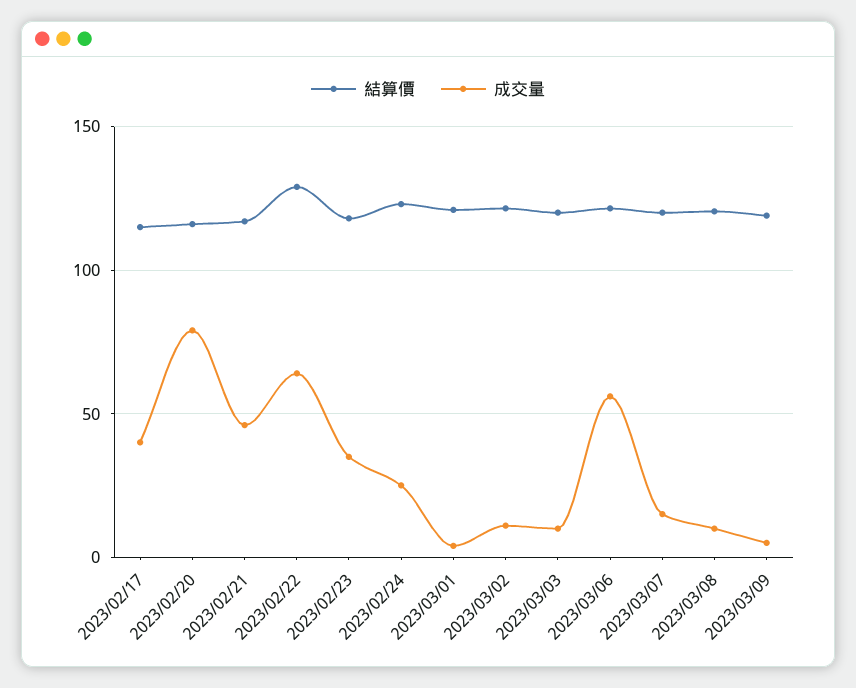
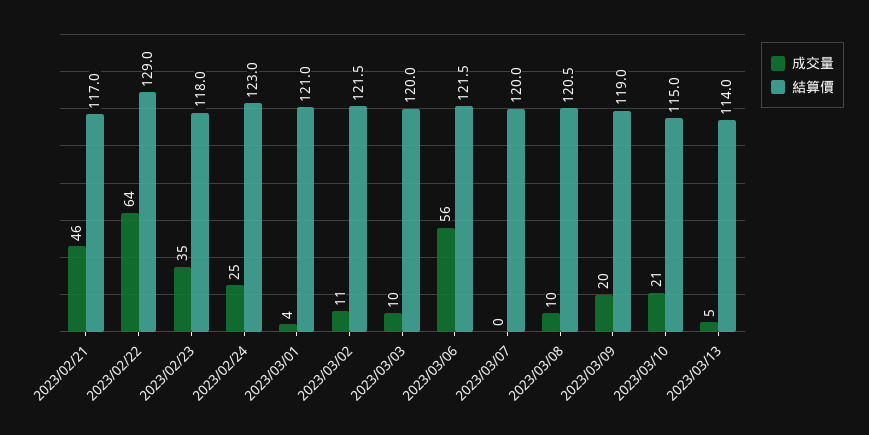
結算價, 2023/02/17: 115 -> none
成交量, 2023/02/17: 40 -> none
結算價, 2023/02/20: 115 -> none
成交量, 2023/02/20: 80 -> none
成交量, 2023/03/07: 15 -> 0
成交量, 2023/03/09: 5 -> 20
成交量, 2023/03/10: none -> 21
結算價, 2023/03/10: none -> 115
成交量, 2023/03/13: none -> 5
結算價, 2023/03/13: none -> 114

